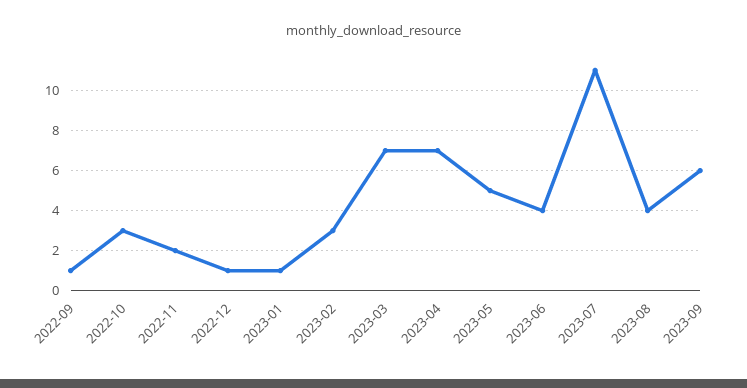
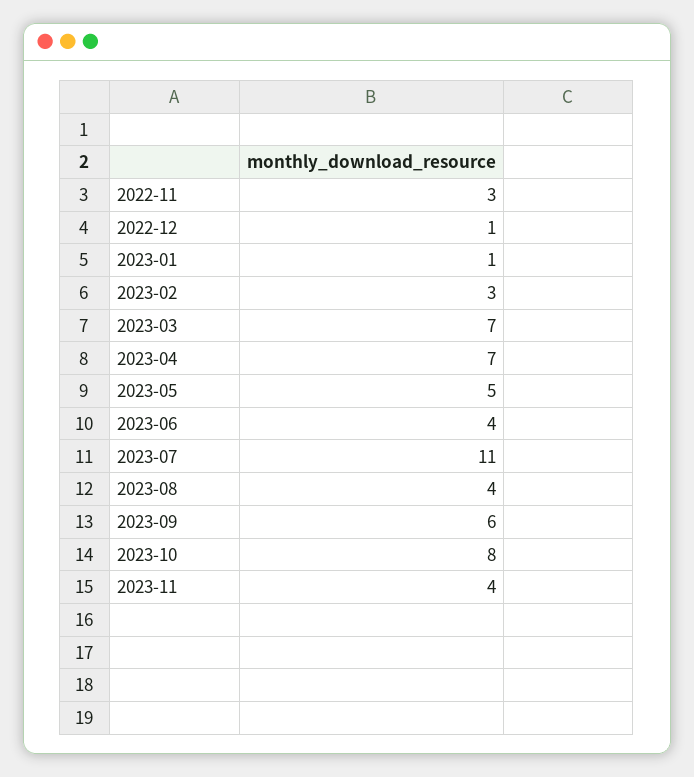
2022-09: 1 -> none
2022-10: 3 -> none
2022-11: 2 -> 3
2023-10: none -> 8
2023-11: none -> 4

